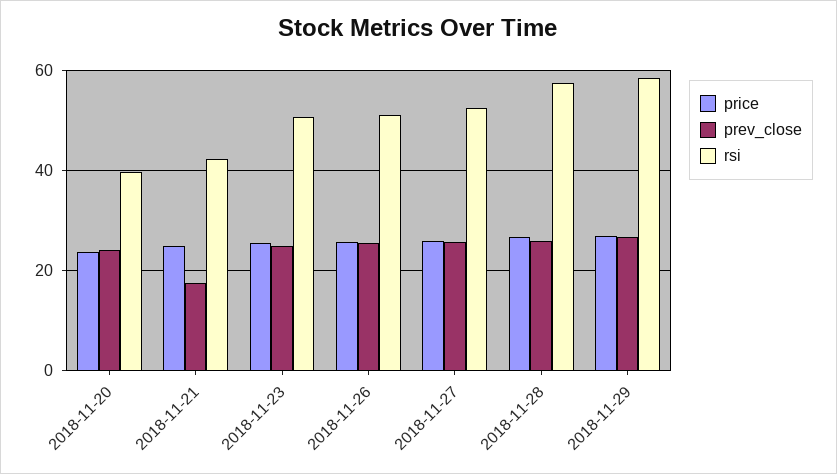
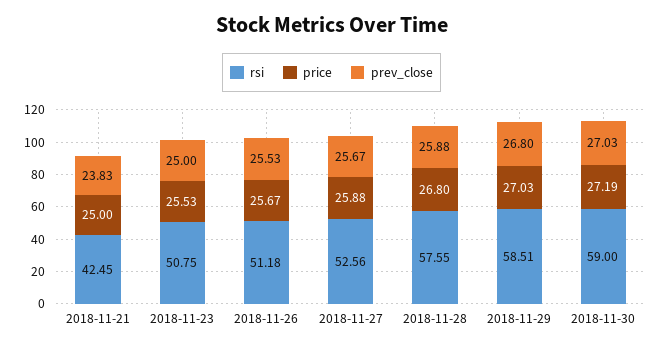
price, 2018-11-20: 24 -> none
prev_close, 2018-11-20: 24 -> none
rsi, 2018-11-20: 40 -> none
prev_close, 2018-11-21: 18 -> 23.83
rsi, 2018-11-30: none -> 59
price, 2018-11-30: none -> 27.19
prev_close, 2018-11-30: none -> 27.03

